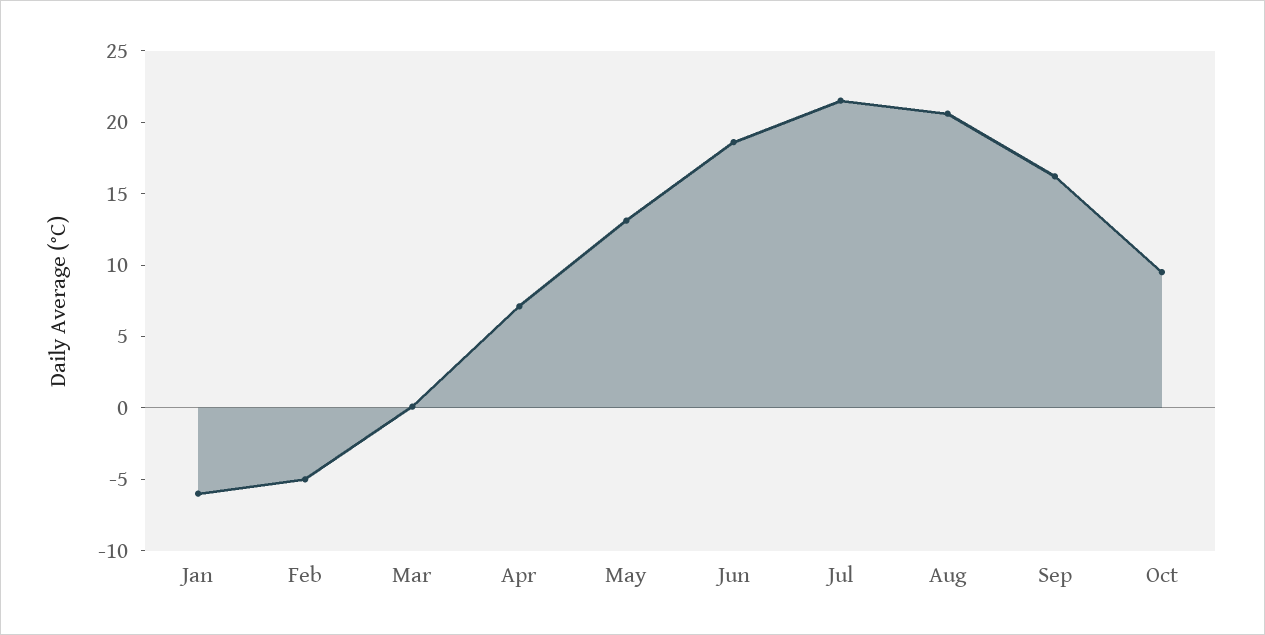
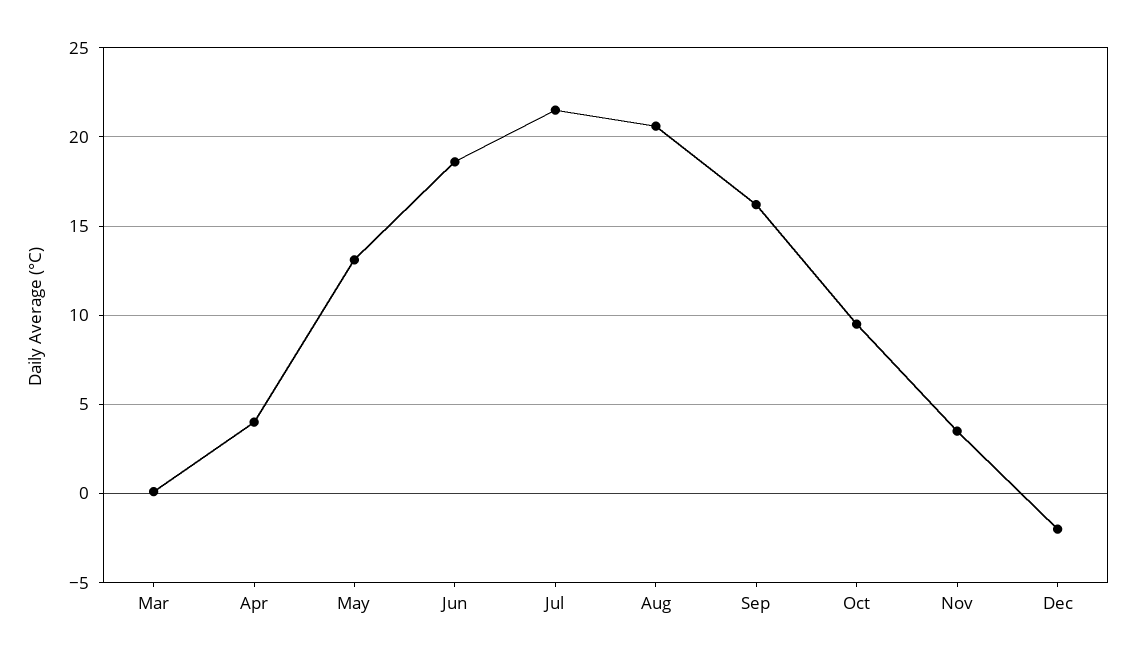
Jan: -6 -> none
Feb: -5 -> none
Apr: 7 -> 4
Nov: none -> 3.5
Dec: none -> -2

